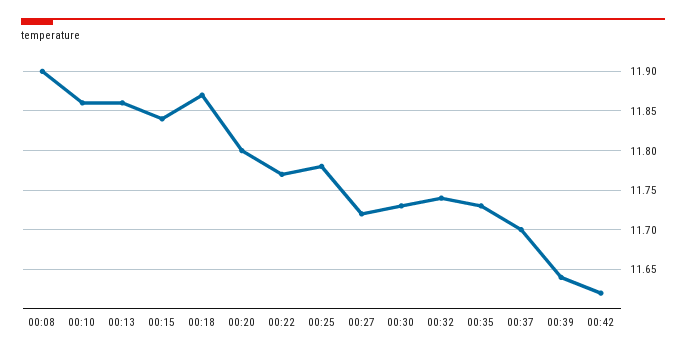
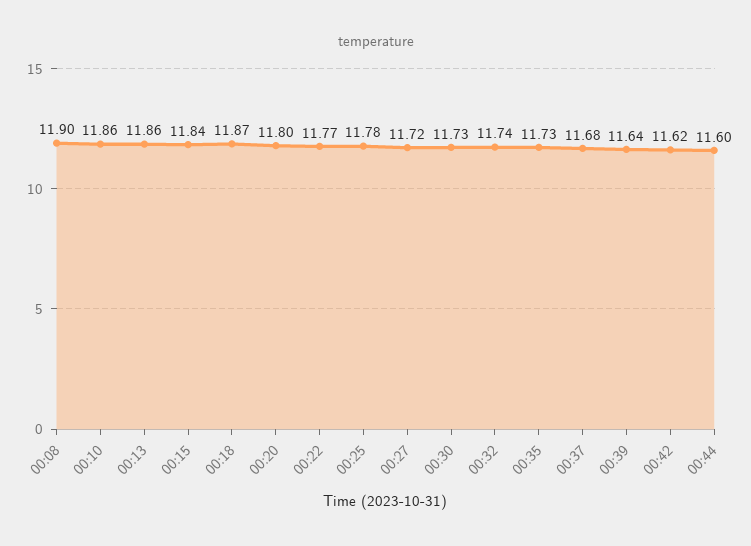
00:37: 11.7 -> 11.68
00:44: none -> 11.6

